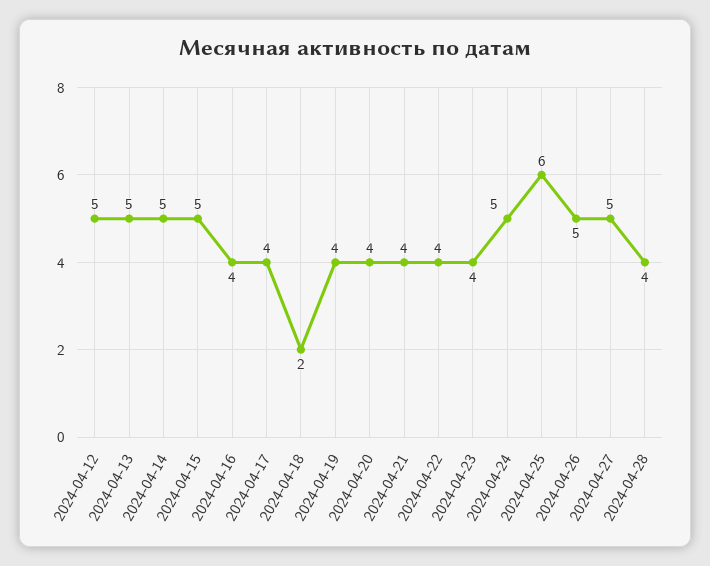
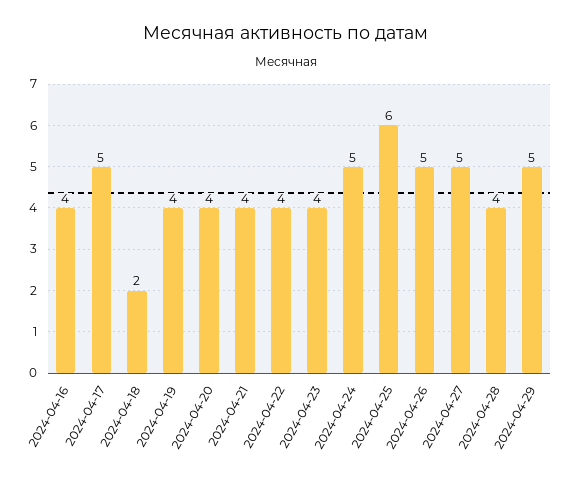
2024-04-12: 5 -> none
2024-04-13: 5 -> none
2024-04-14: 5 -> none
2024-04-15: 5 -> none
2024-04-17: 4 -> 5
2024-04-29: none -> 5

